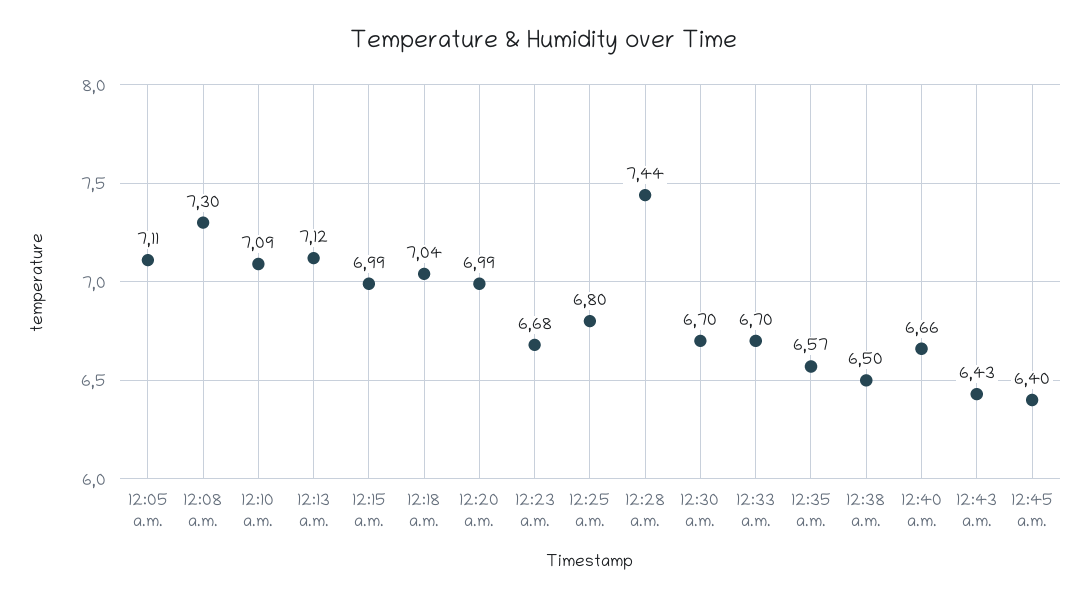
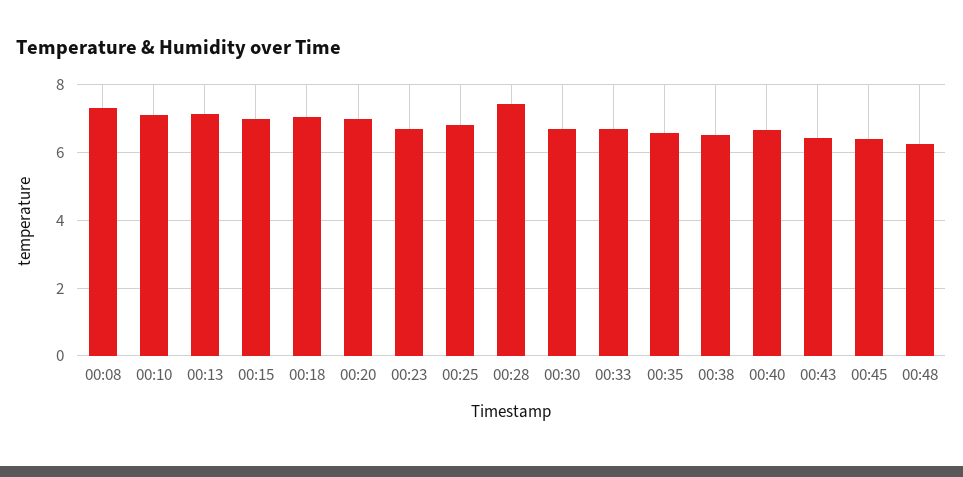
12:05 a.m.: 7.11 -> none
00:48: none -> 6.2

